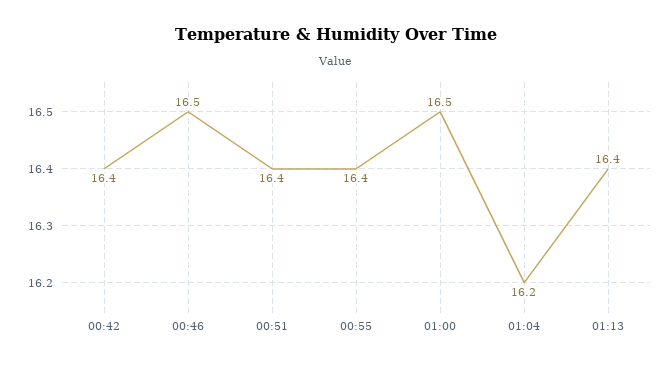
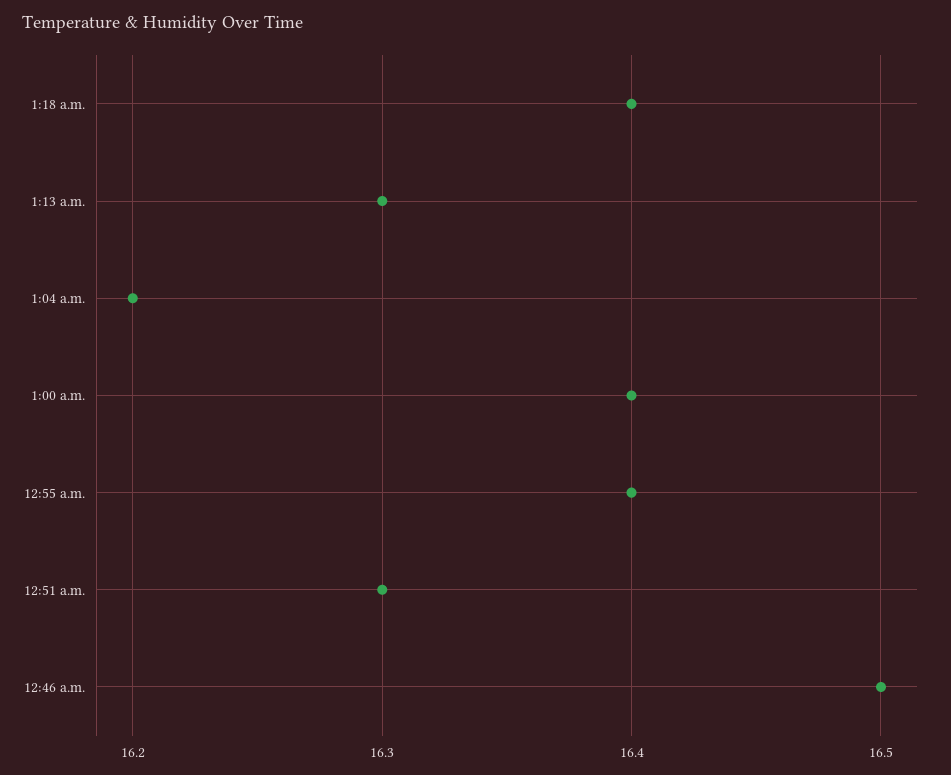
00:42: 16.4 -> none
00:51: 16.4 -> 16.3
01:00: 16.5 -> 16.4
01:13: 16.4 -> 16.3
1:18 a.m.: none -> 16.4

